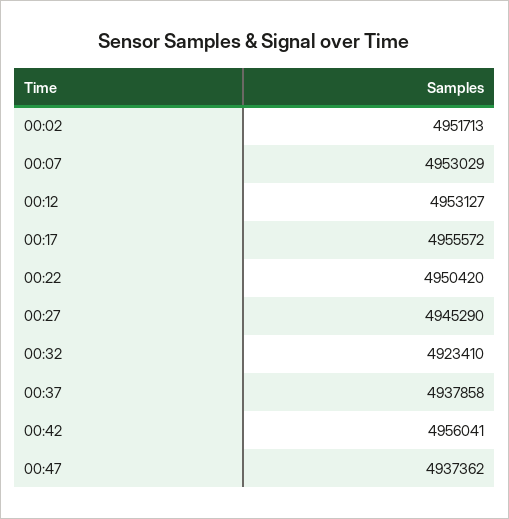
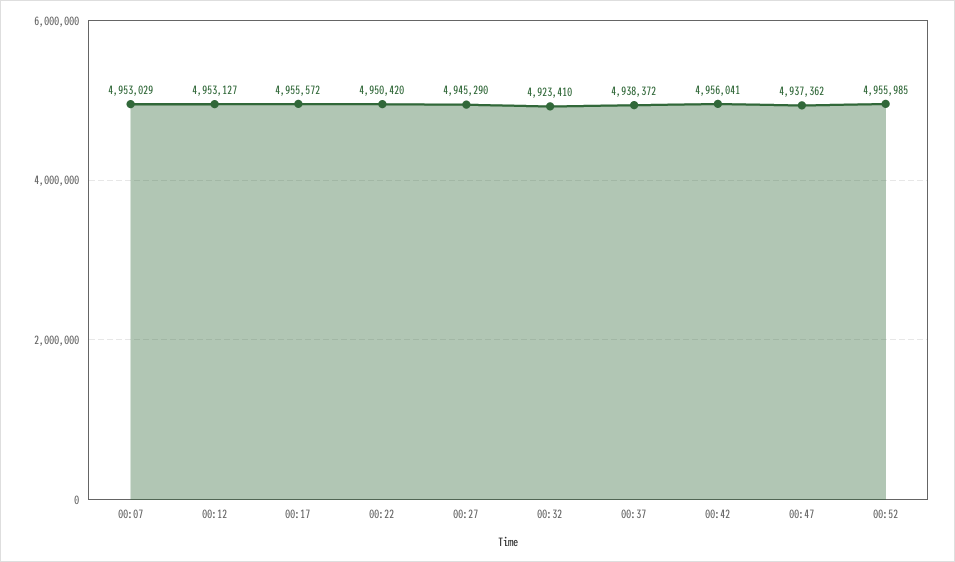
00:02: 4951713 -> none
00:37: 4937858 -> 4938372
00:52: none -> 4955985

